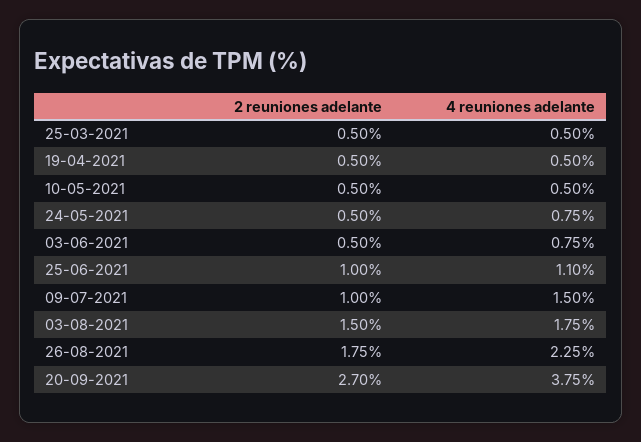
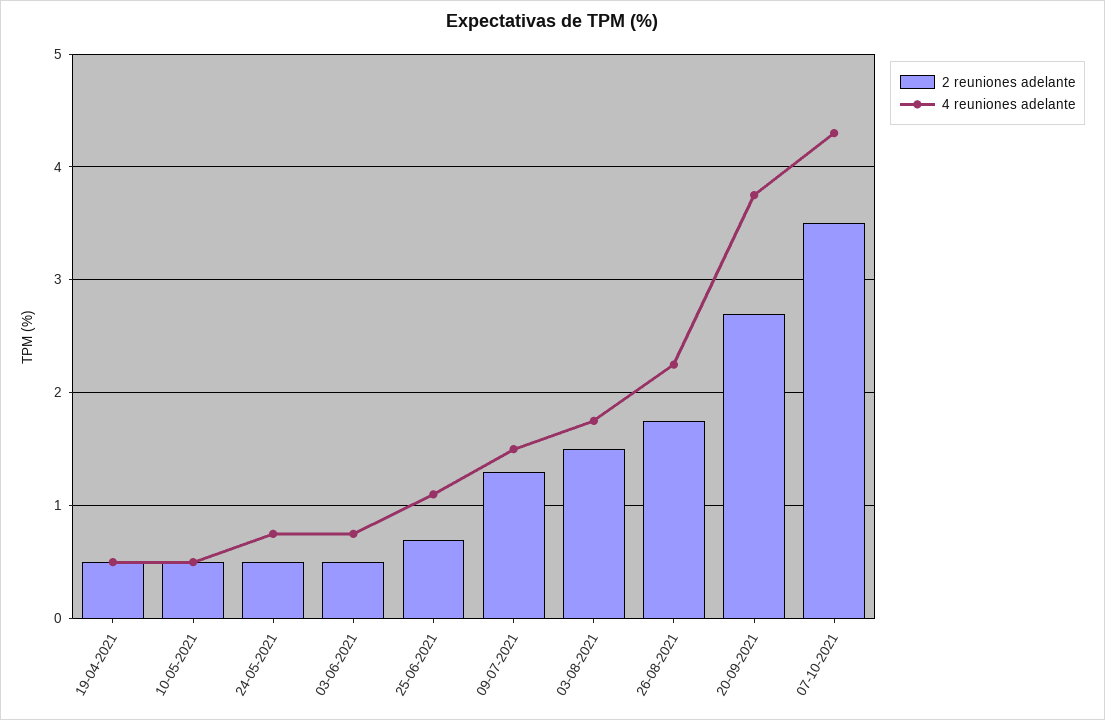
2 reuniones adelante, 25-03-2021: 0.5 -> none
4 reuniones adelante, 25-03-2021: 0.5 -> none
2 reuniones adelante, 25-06-2021: 1 -> 0.7
2 reuniones adelante, 09-07-2021: 1 -> 1.3
2 reuniones adelante, 07-10-2021: none -> 3.5
4 reuniones adelante, 07-10-2021: none -> 4.3

